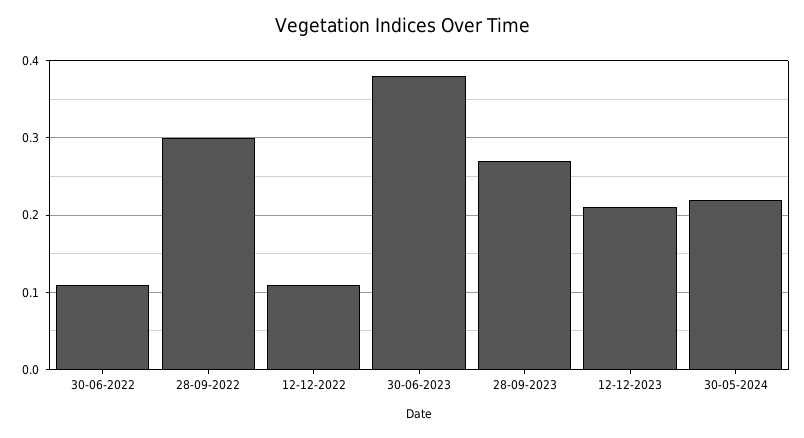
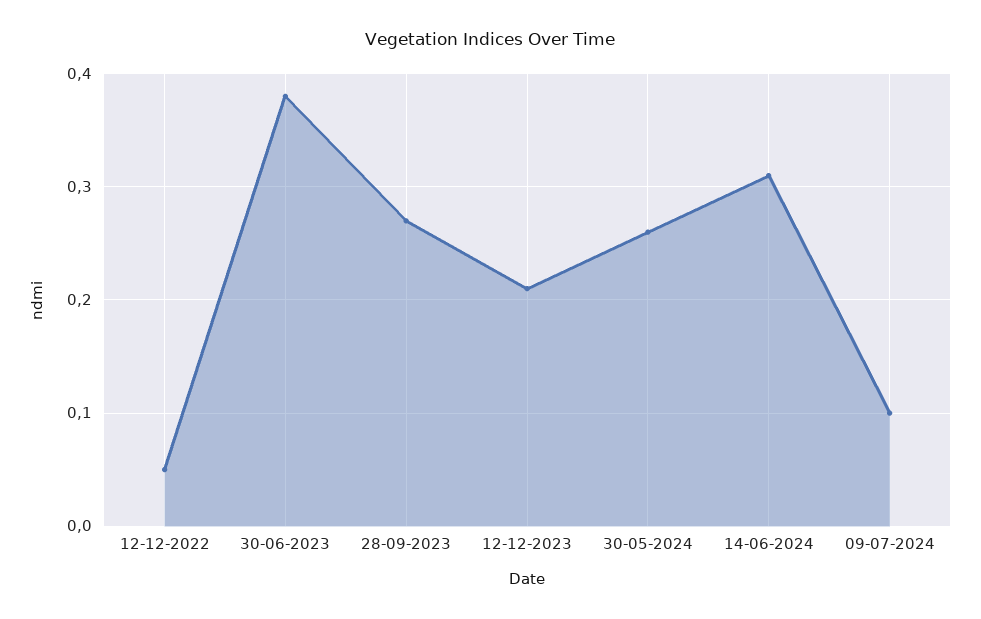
30-06-2022: 0.11 -> none
28-09-2022: 0.3 -> none
12-12-2022: 0.11 -> 0.05
30-05-2024: 0.22 -> 0.26
14-06-2024: none -> 0.31
09-07-2024: none -> 0.1

